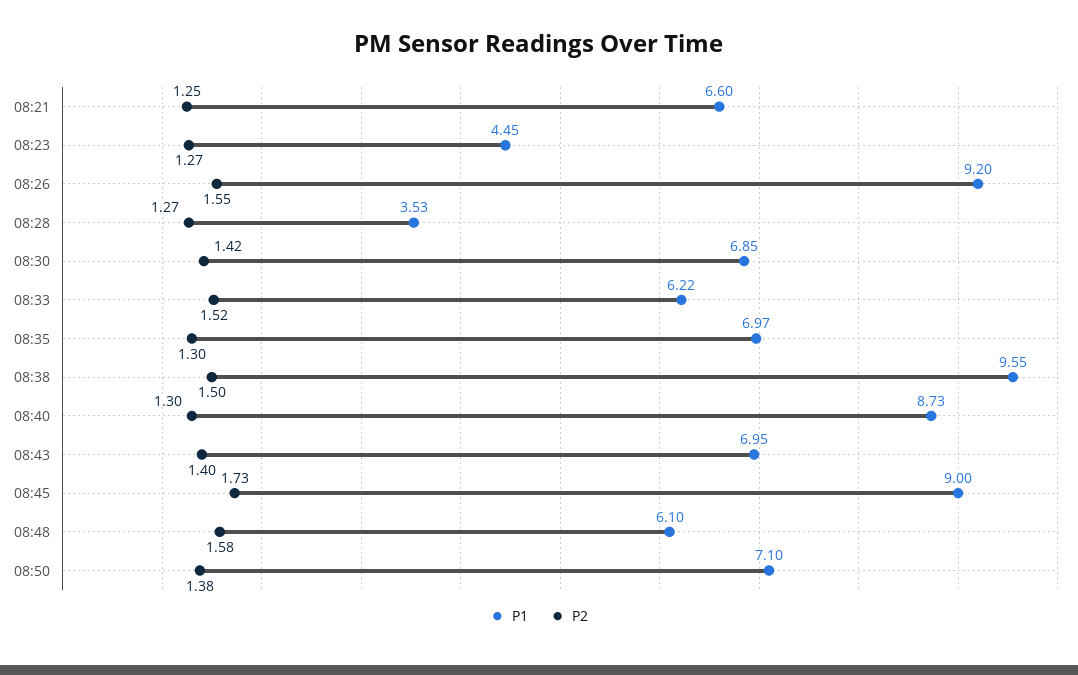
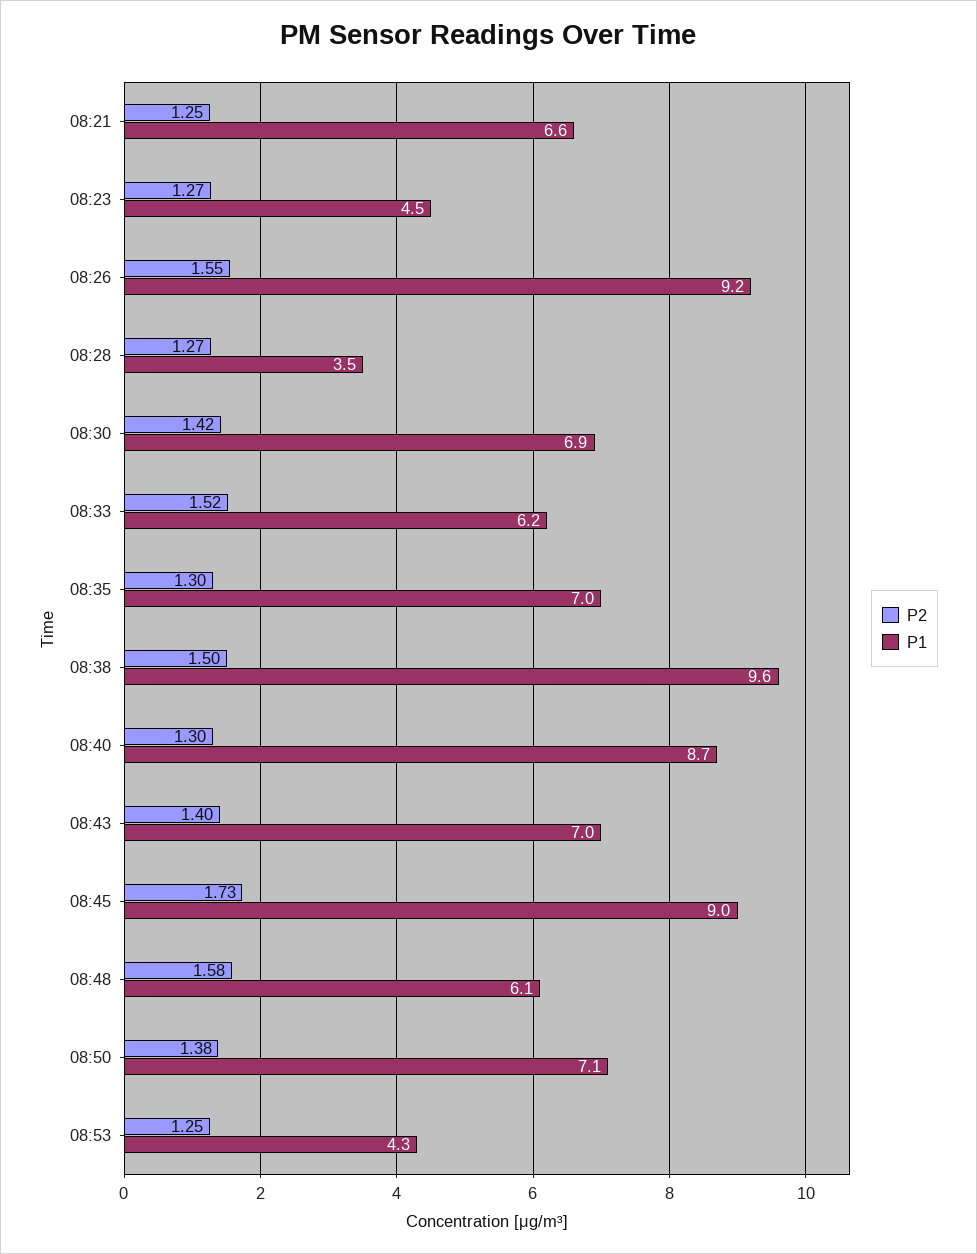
P2, 08:53: none -> 1.25
P1, 08:53: none -> 4.3

